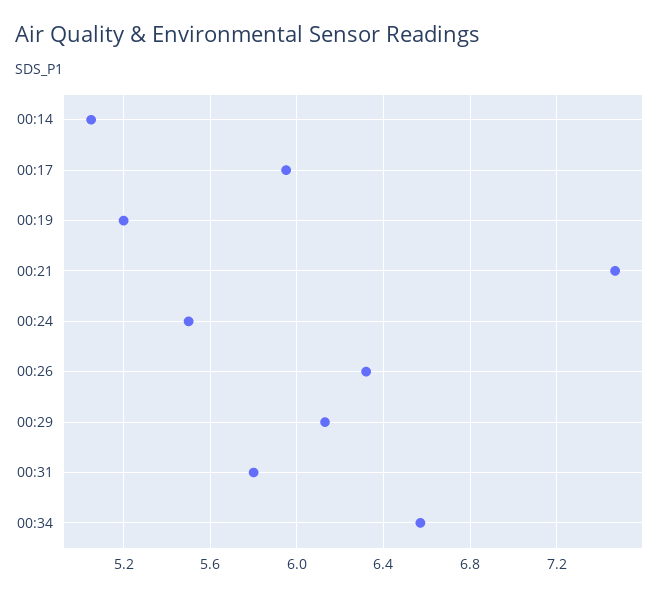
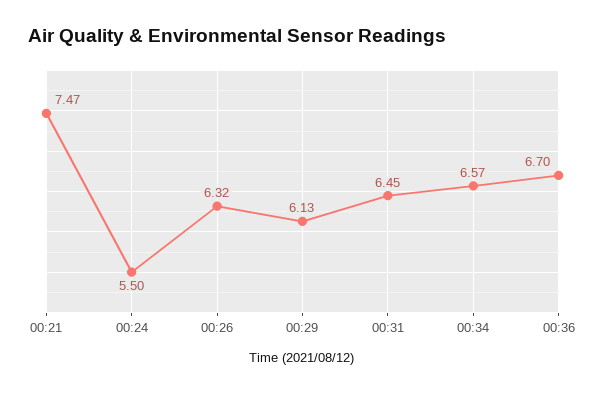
00:14: 5.05 -> none
00:17: 5.95 -> none
00:19: 5.2 -> none
00:31: 5.8 -> 6.45
00:36: none -> 6.7

